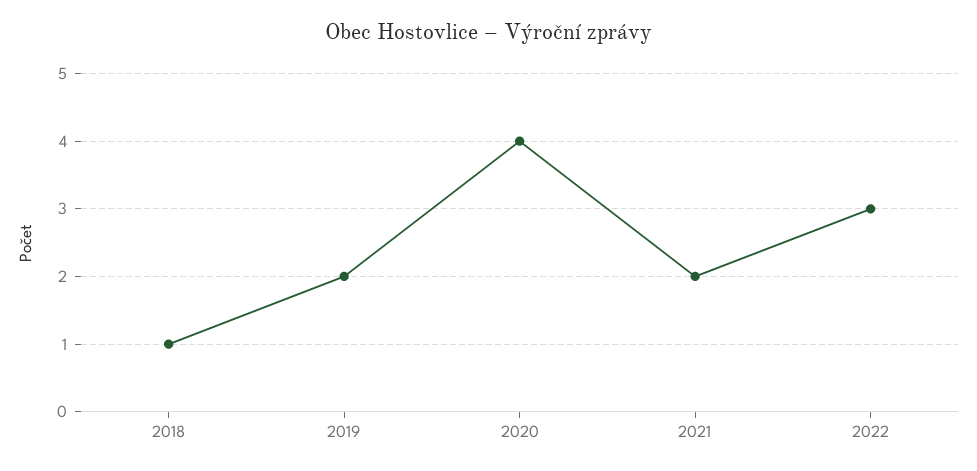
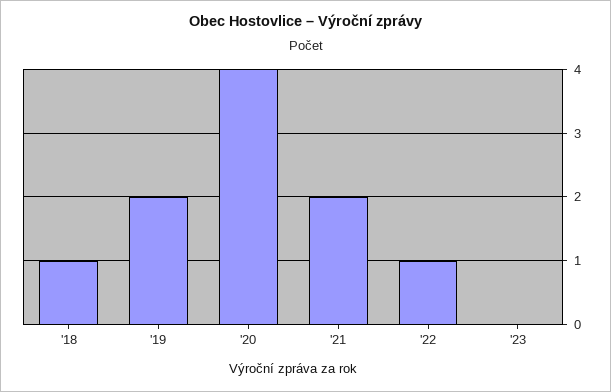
2022: 3 -> 1
'23: none -> 0

